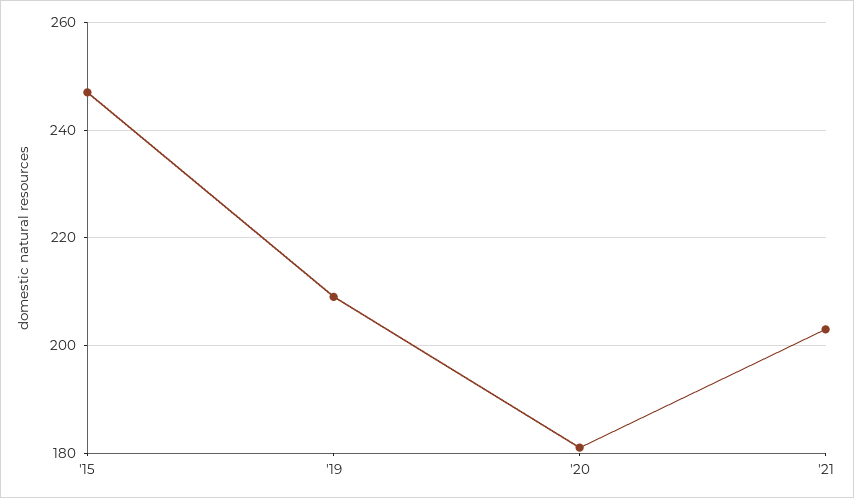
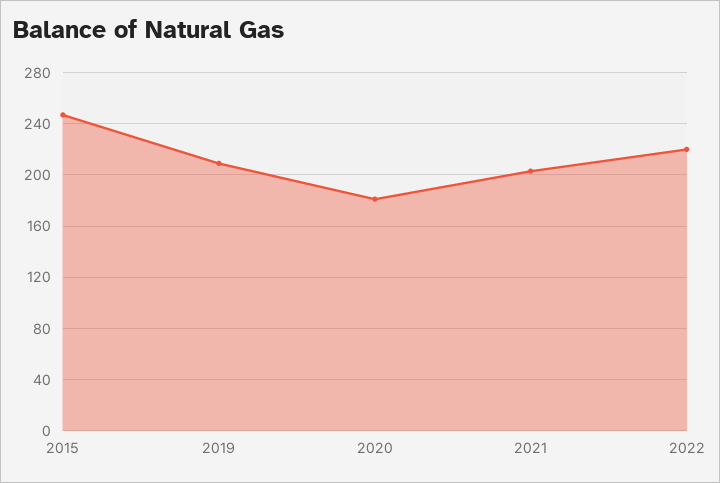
2022: none -> 220

